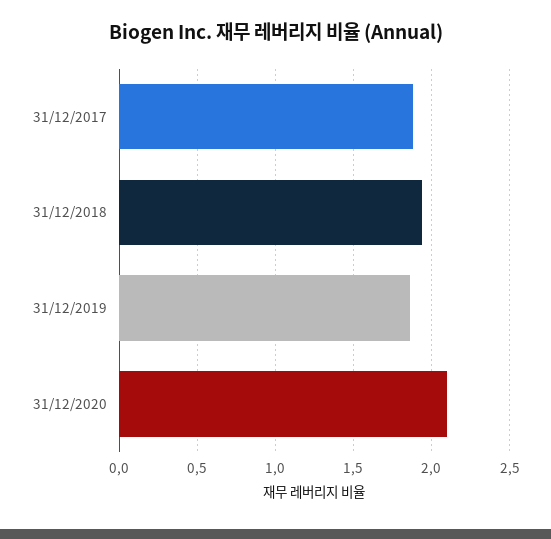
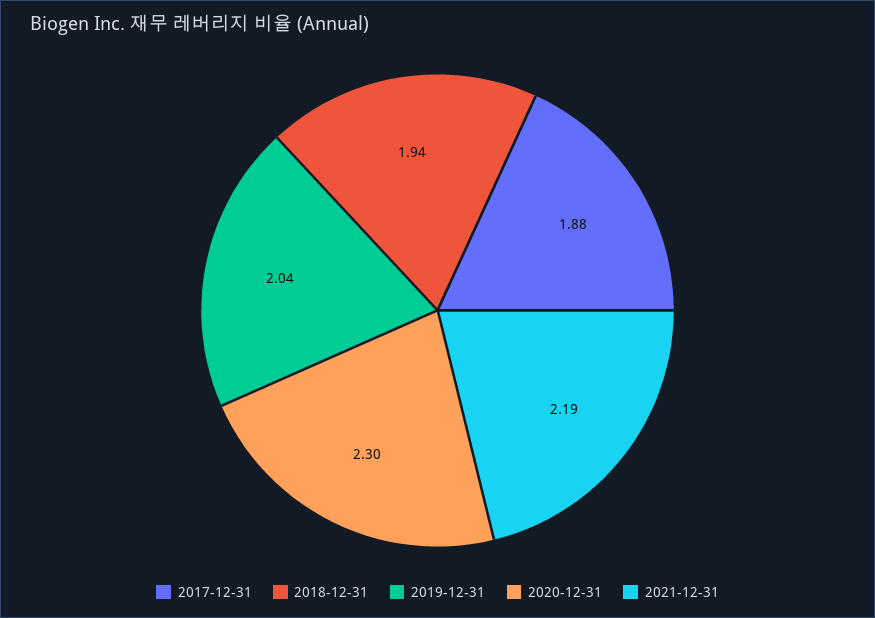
31/12/2019: 1.85 -> 2.04
31/12/2020: 2.1 -> 2.3
2021-12-31: none -> 2.19

